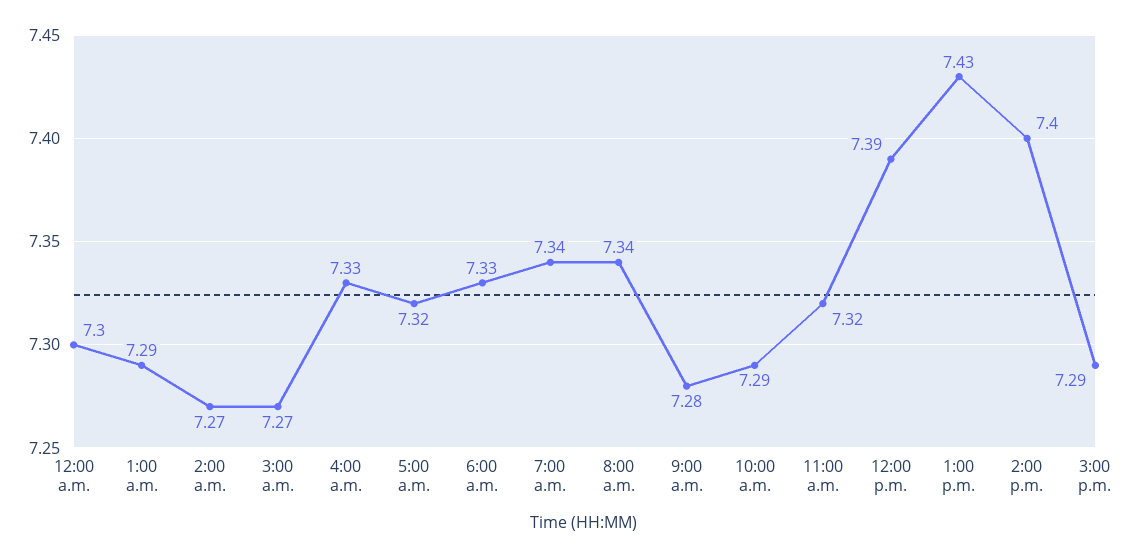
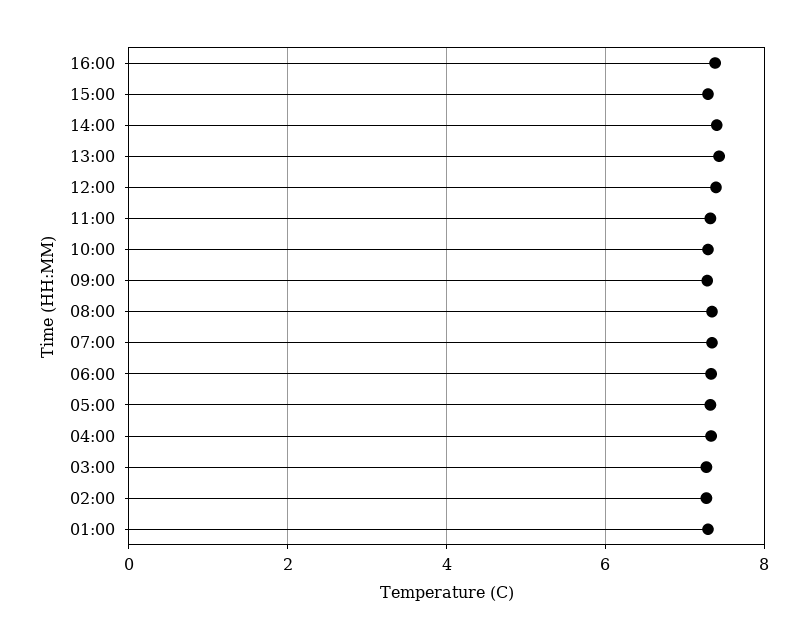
12:00 a.m.: 7.3 -> none
16:00: none -> 7.4

